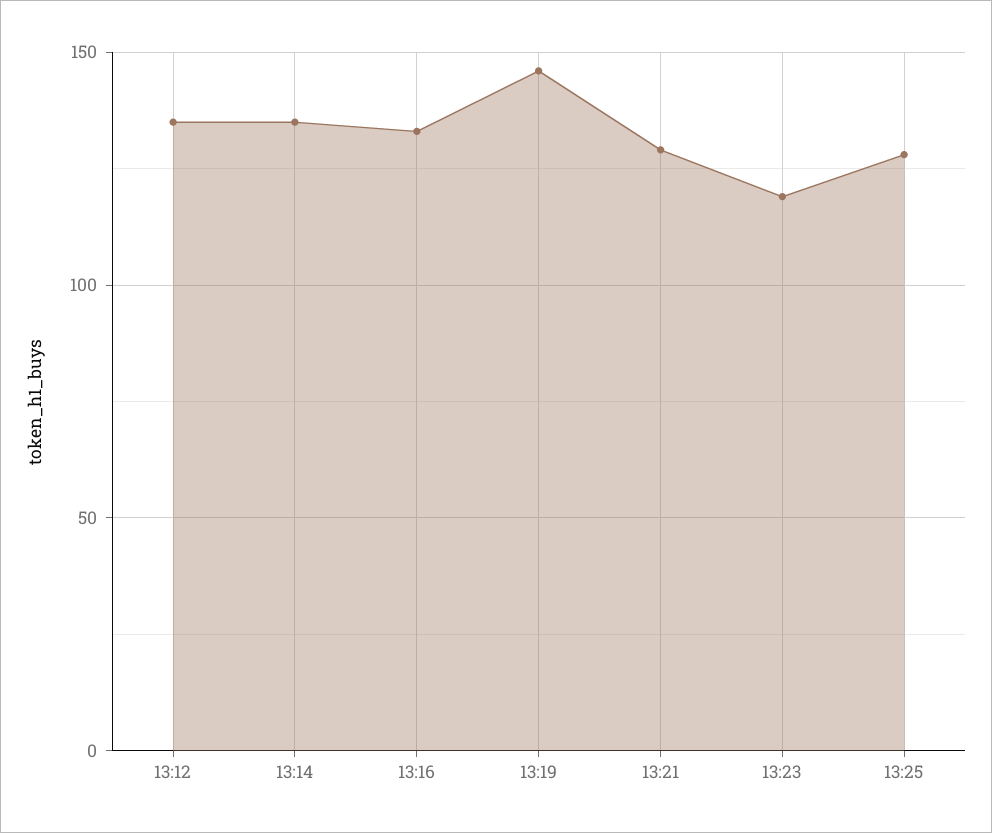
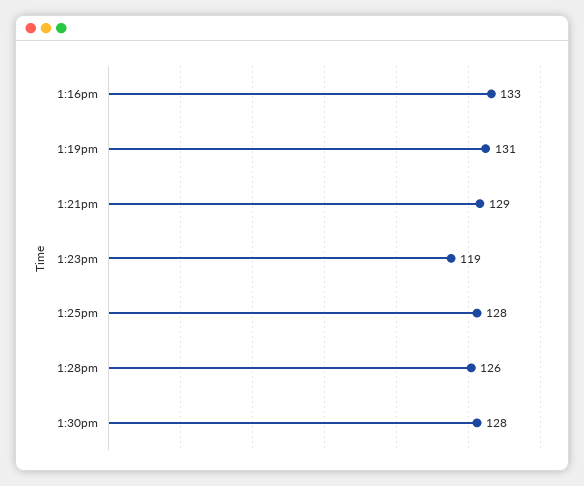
13:12: 135 -> none
13:14: 135 -> none
13:19: 145 -> 131
1:28pm: none -> 126
1:30pm: none -> 128

